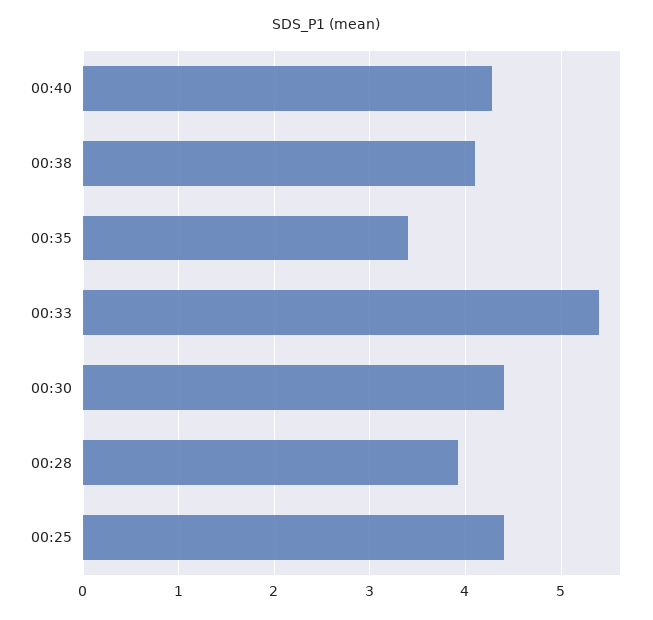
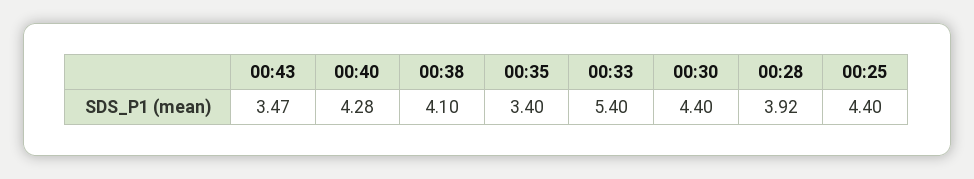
00:43: none -> 3.47

